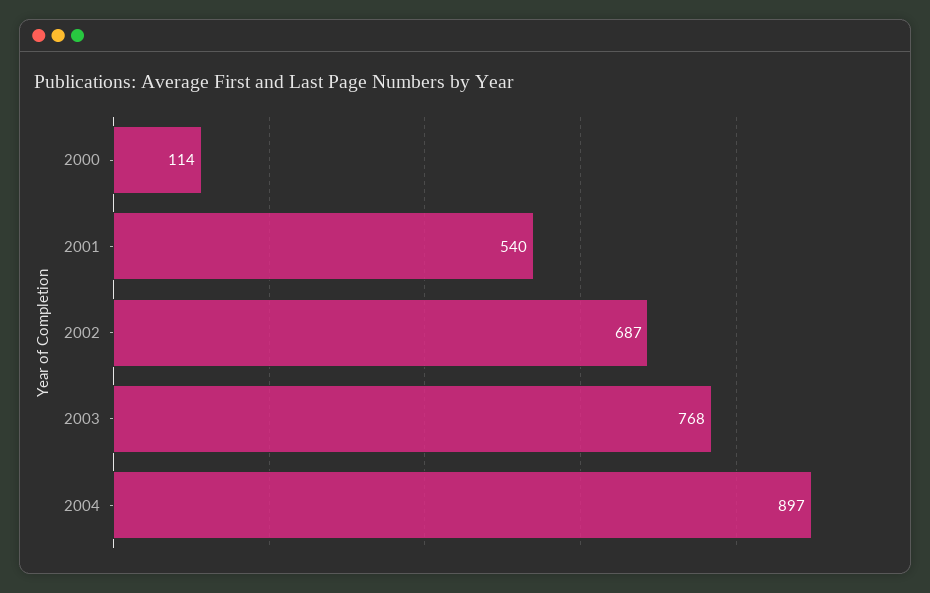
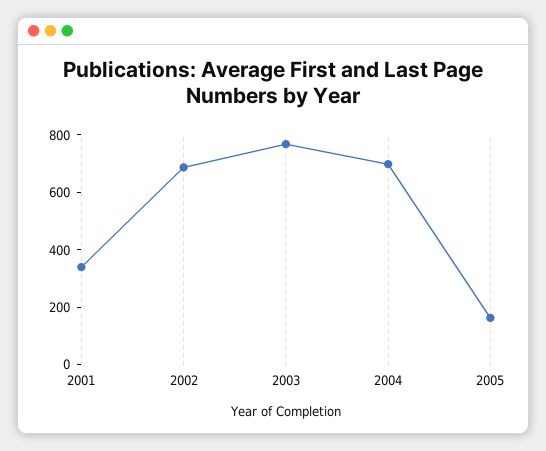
2000: 114 -> none
2001: 540 -> 350
2004: 897 -> 700
2005: none -> 150

